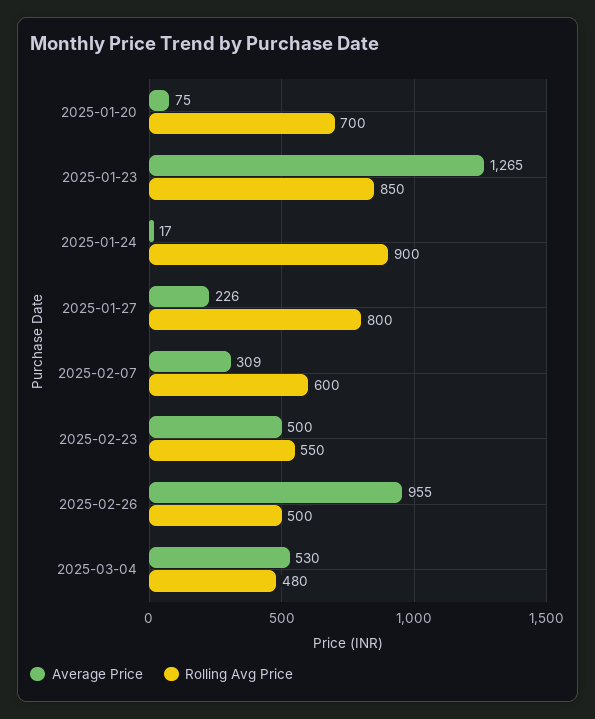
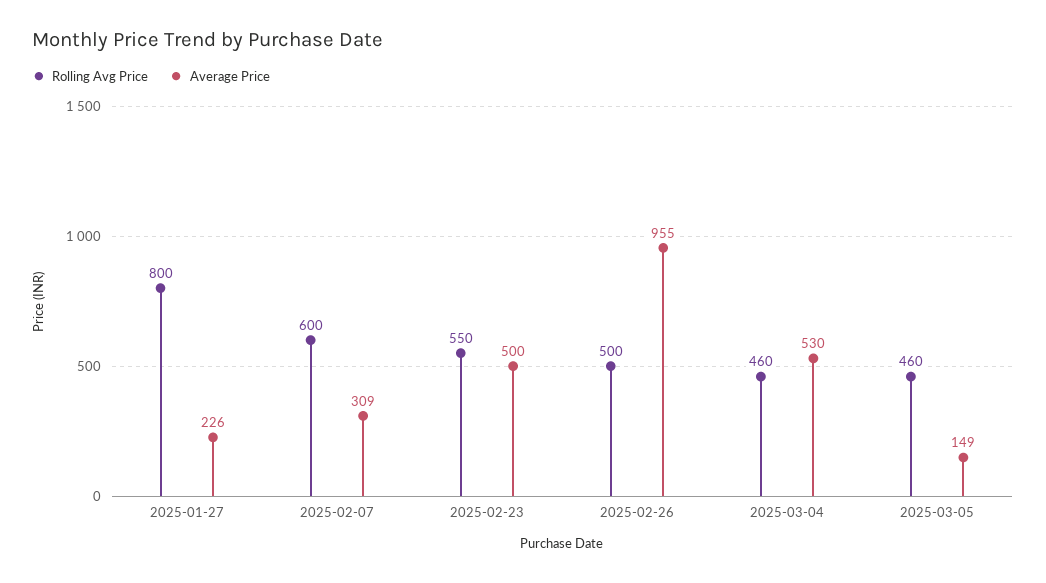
Average Price, 2025-01-20: 75 -> none
Rolling Avg Price, 2025-01-20: 700 -> none
Average Price, 2025-01-23: 1265 -> none
Rolling Avg Price, 2025-01-23: 850 -> none
Average Price, 2025-01-24: 17 -> none
Rolling Avg Price, 2025-01-24: 900 -> none
Rolling Avg Price, 2025-03-04: 480 -> 460
Rolling Avg Price, 2025-03-05: none -> 460
Average Price, 2025-03-05: none -> 149

